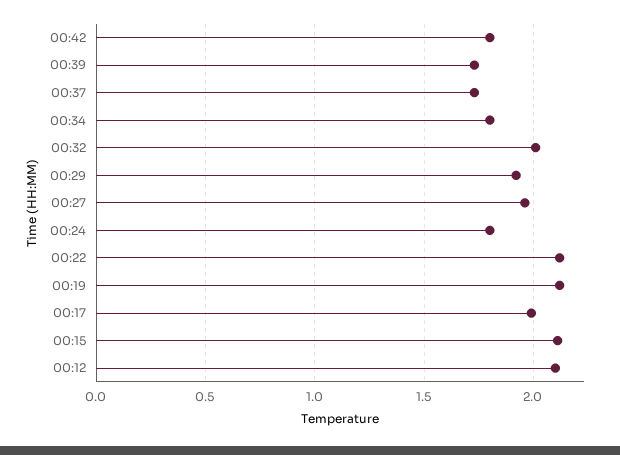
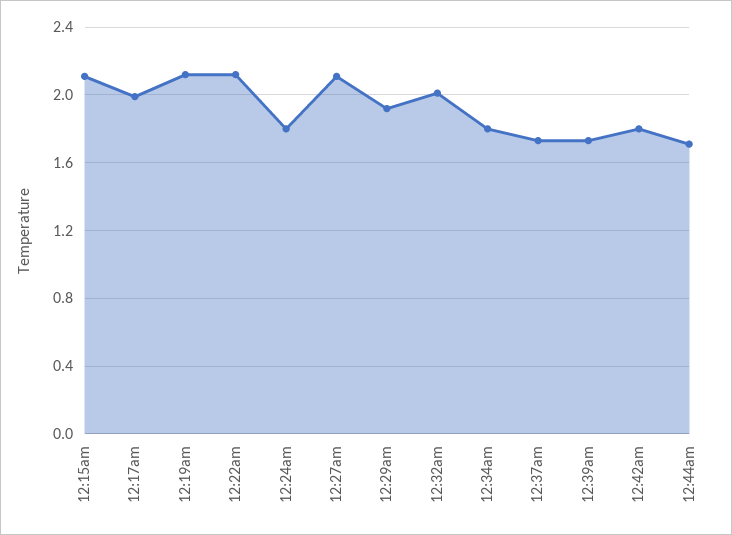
00:27: 1.95 -> 2.1
00:12: 2.1 -> none
12:44am: none -> 1.7

